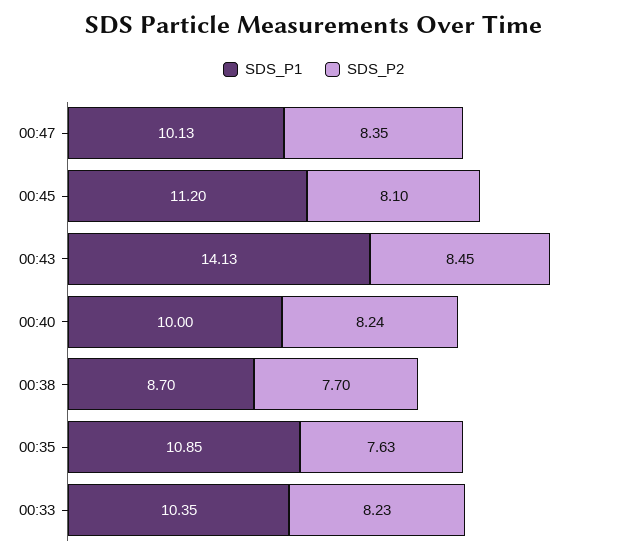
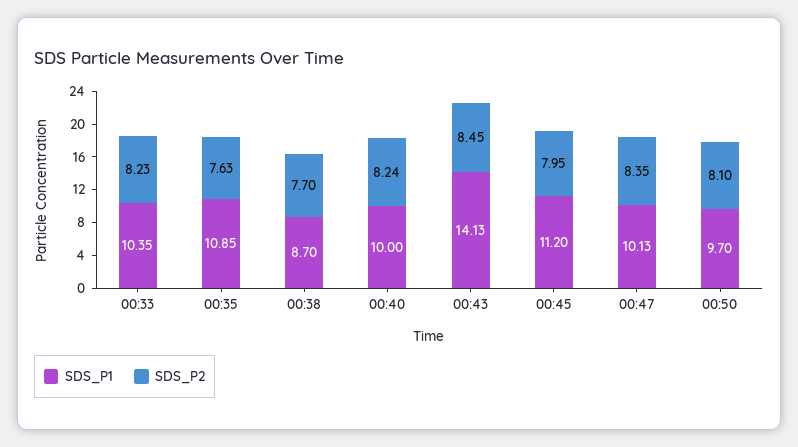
SDS_P2, 00:45: 8.1 -> 7.95
SDS_P1, 00:50: none -> 9.7
SDS_P2, 00:50: none -> 8.1

